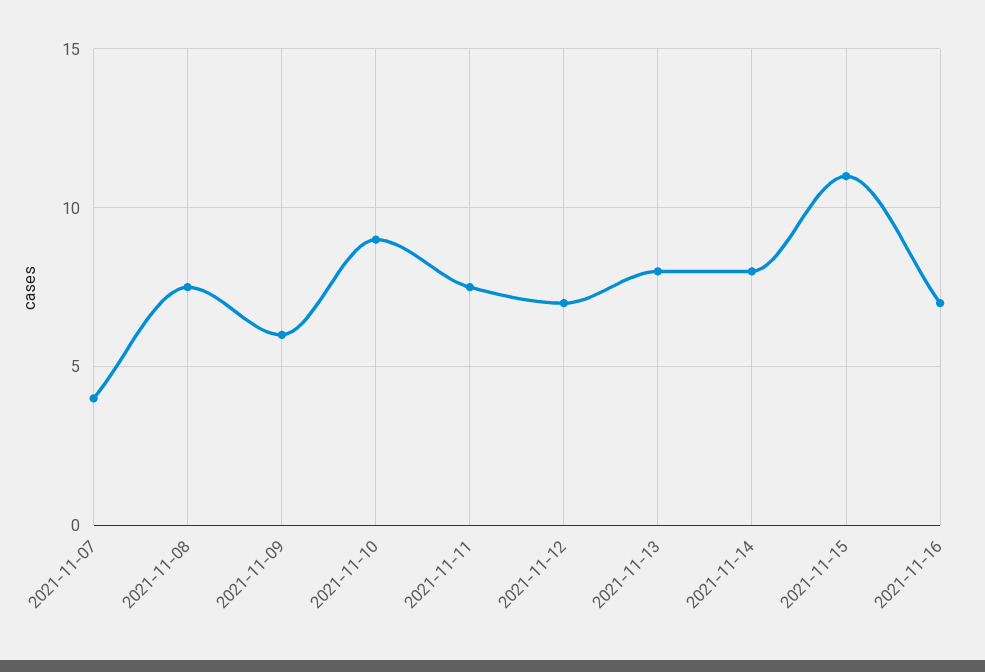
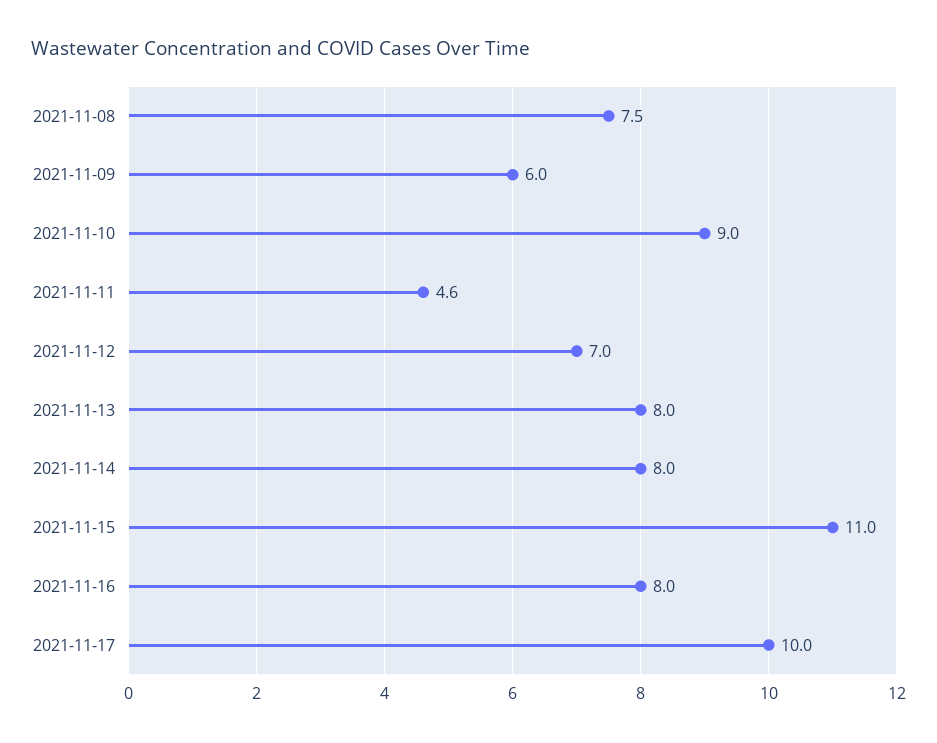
2021-11-07: 4 -> none
2021-11-11: 7.5 -> 4.6
2021-11-16: 7 -> 8
2021-11-17: none -> 10

